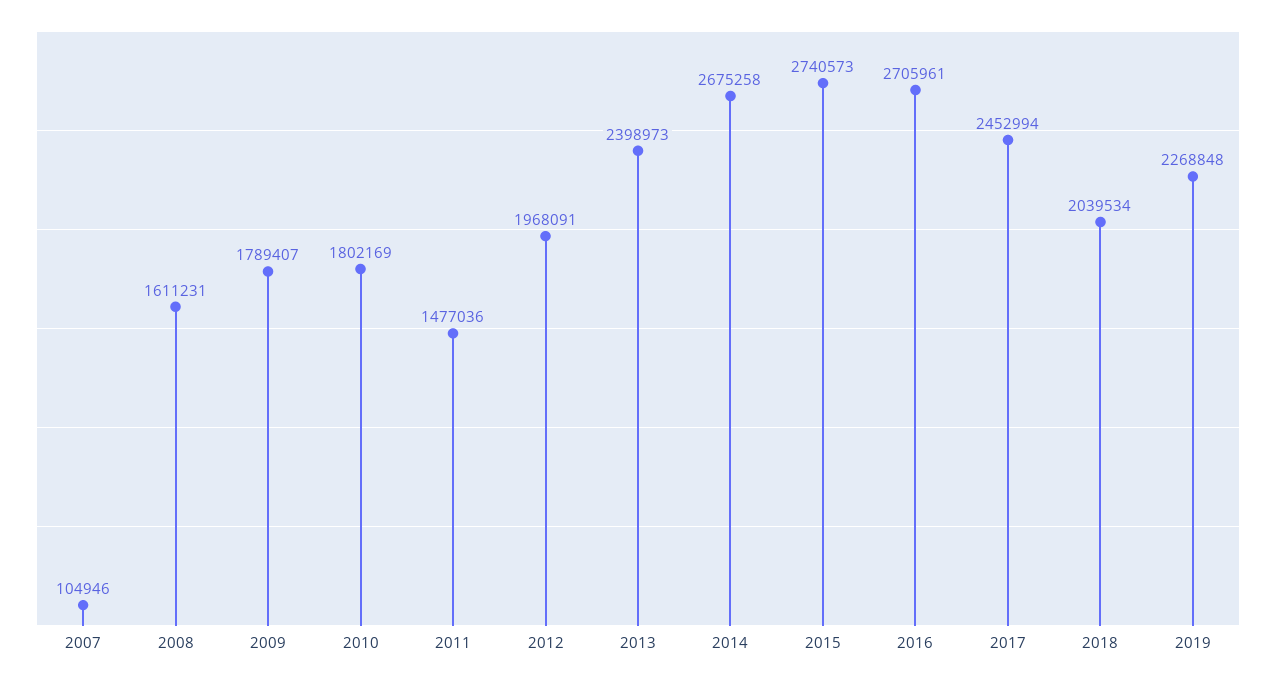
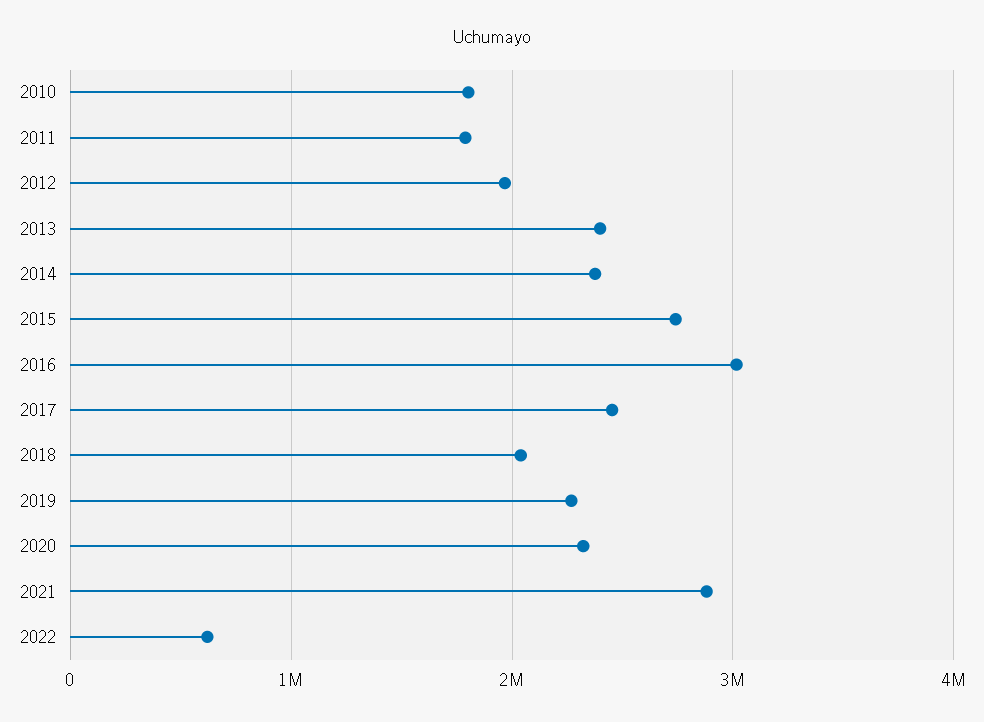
2007: 104946 -> none
2008: 1611231 -> none
2009: 1789407 -> none
2011: 1477036 -> 1800000
2014: 2675258 -> 2400000
2016: 2705961 -> 3000000
2020: none -> 2300000
2021: none -> 2900000
2022: none -> 600000

